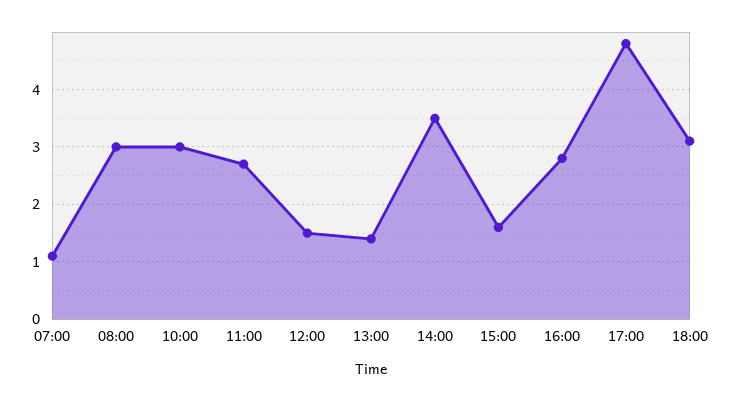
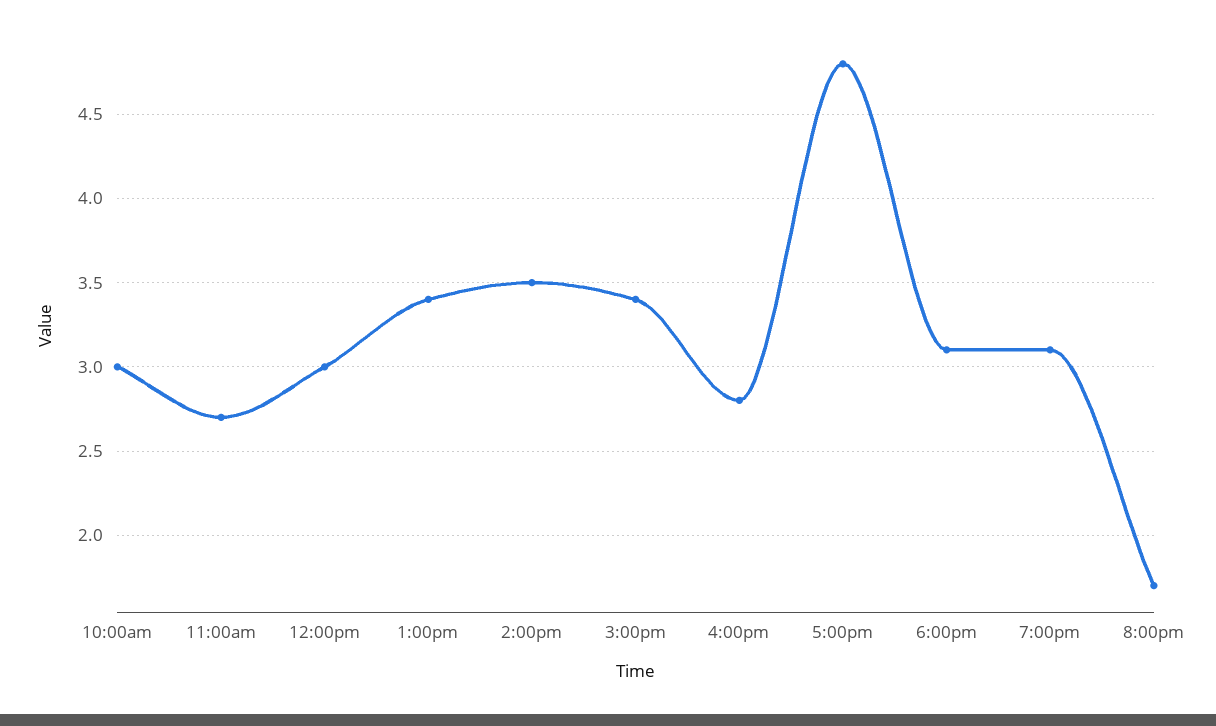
07:00: 1 -> none
08:00: 3 -> none
12:00: 1.5 -> 3
13:00: 1.5 -> 3.4
15:00: 1.5 -> 3.4
7:00pm: none -> 3.1
8:00pm: none -> 1.7

